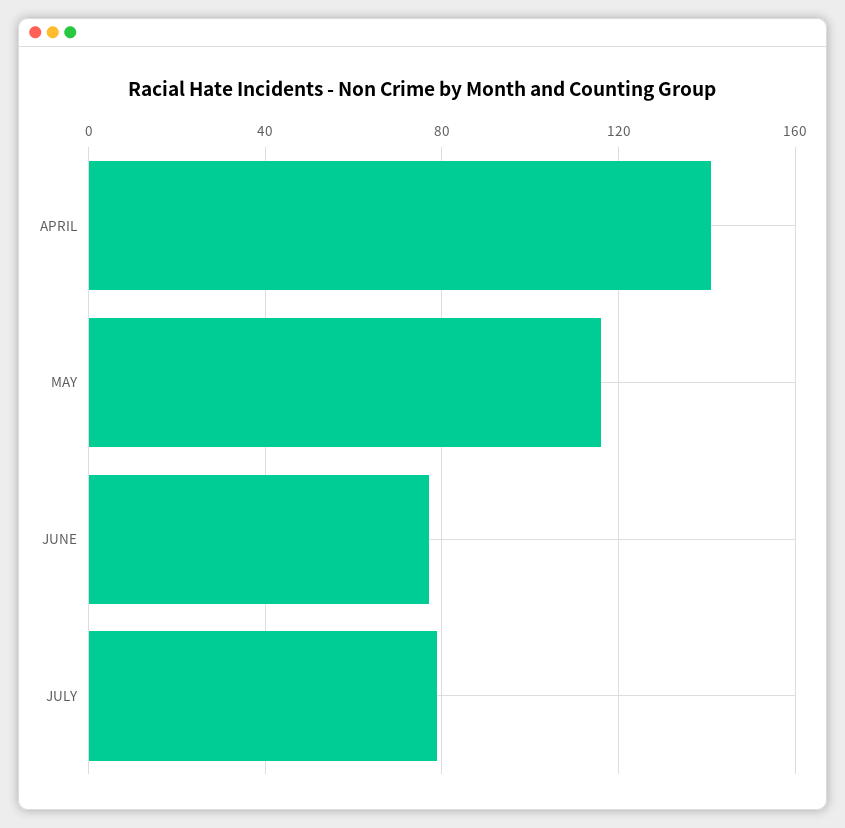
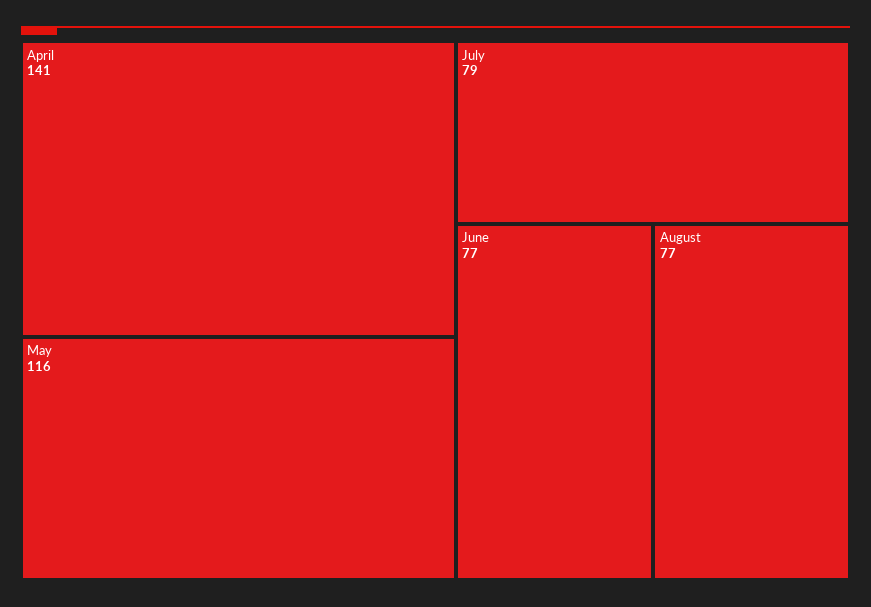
August: none -> 77

